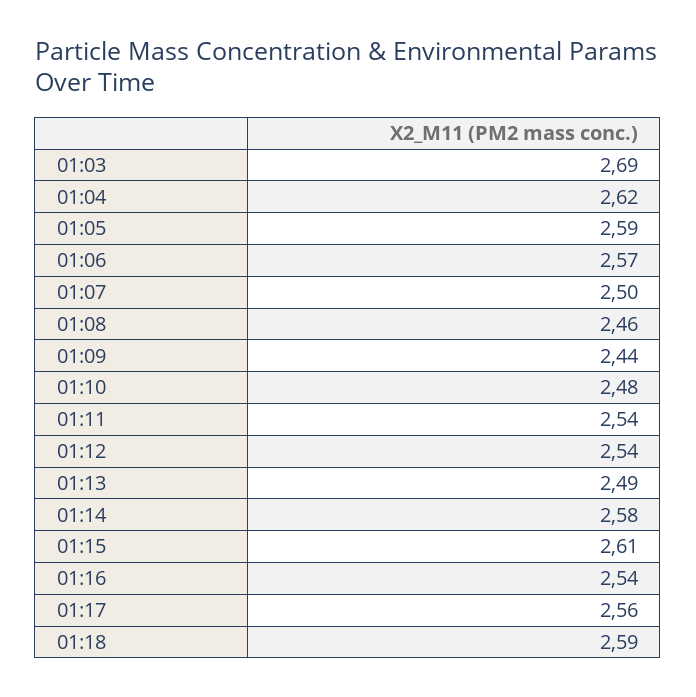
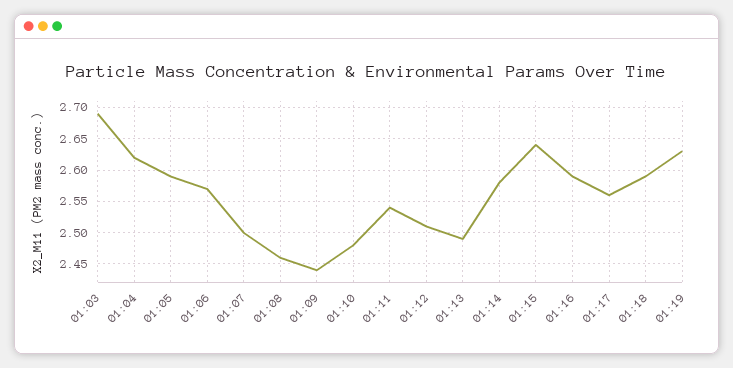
01:12: 2.54 -> 2.51
01:15: 2.61 -> 2.64
01:16: 2.54 -> 2.59
01:19: none -> 2.63

